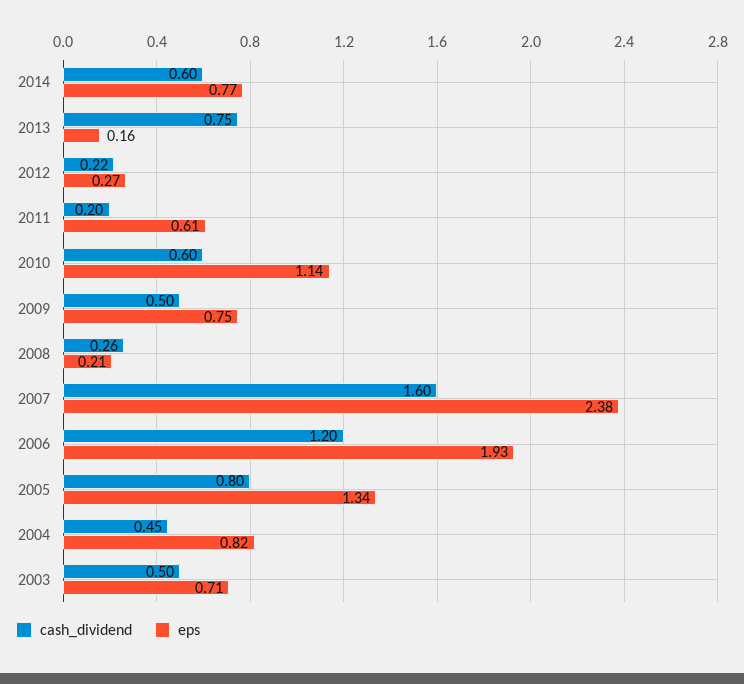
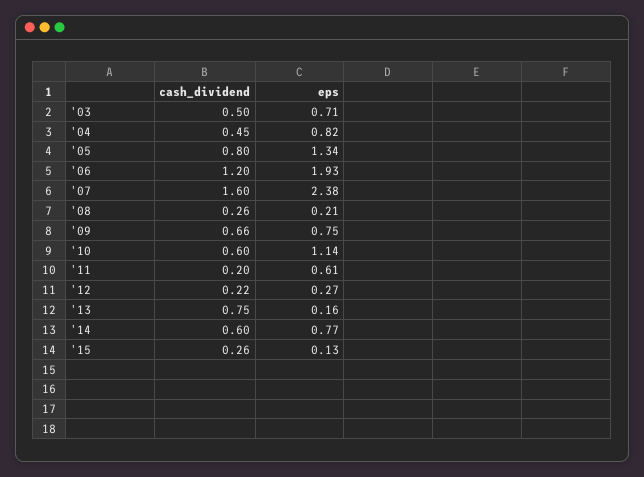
cash_dividend, 2009: 0.5 -> 0.66
cash_dividend, '15: none -> 0.26
eps, '15: none -> 0.13

